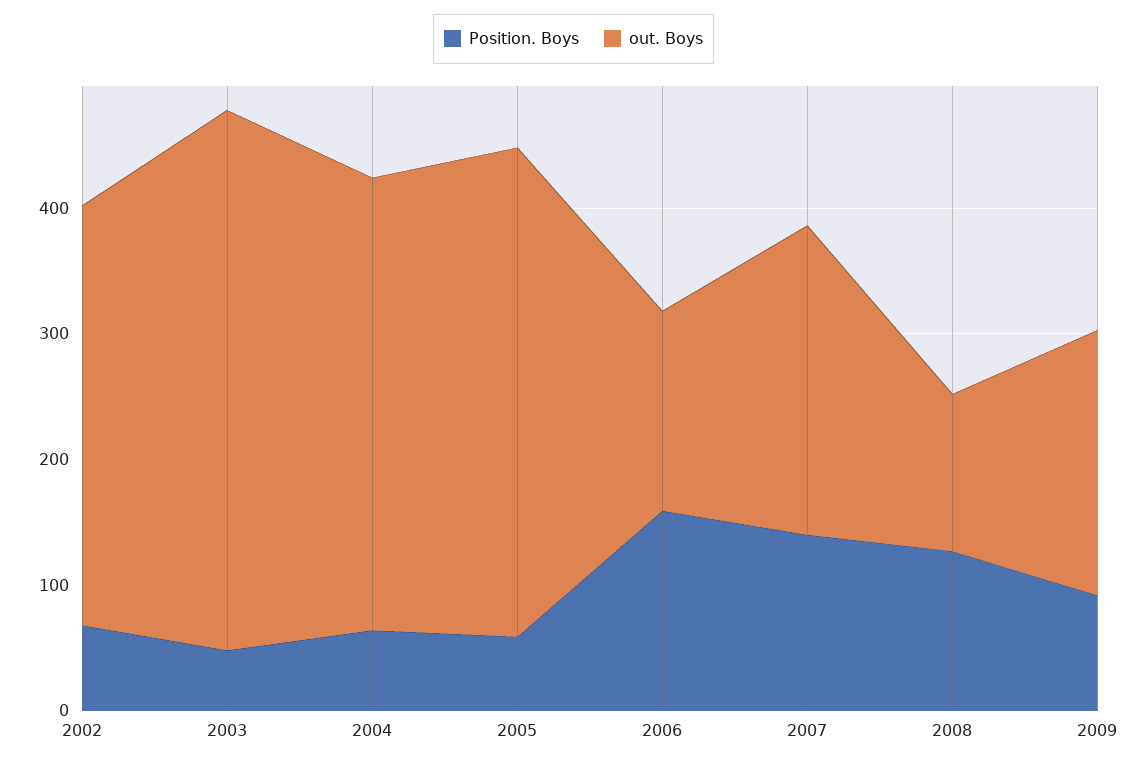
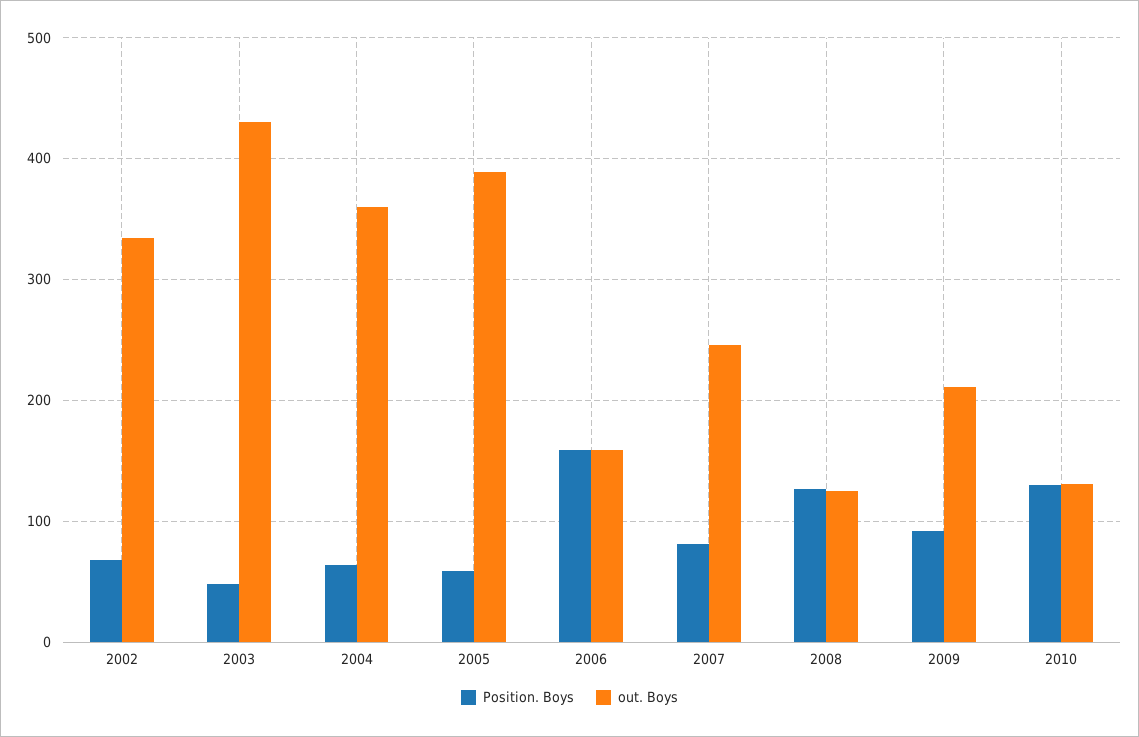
Position. Boys, 2007: 140 -> 80
Position. Boys, 2010: none -> 130
out. Boys, 2010: none -> 130

